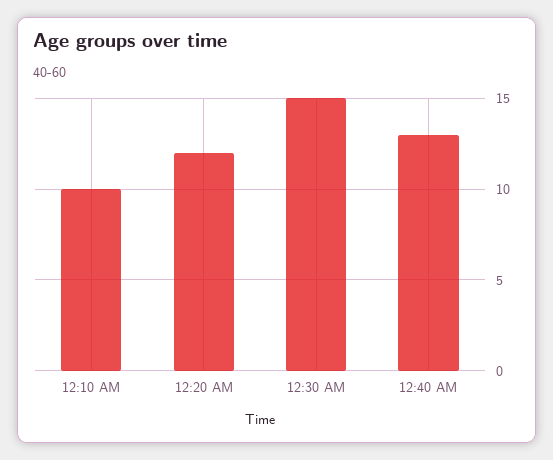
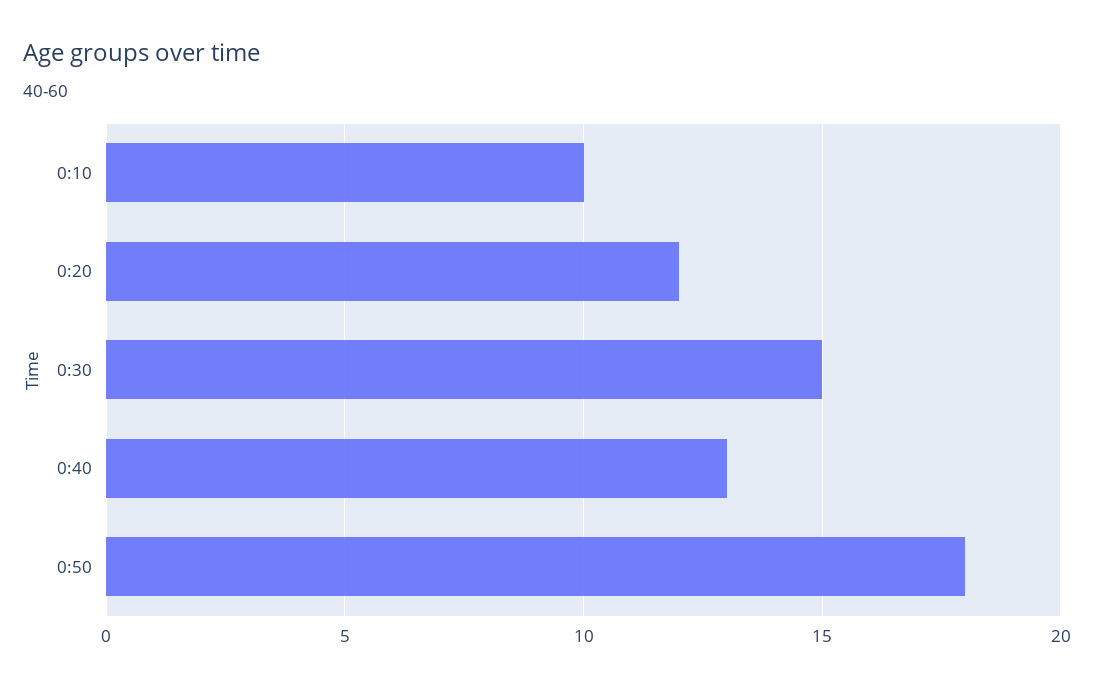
0:50: none -> 18

